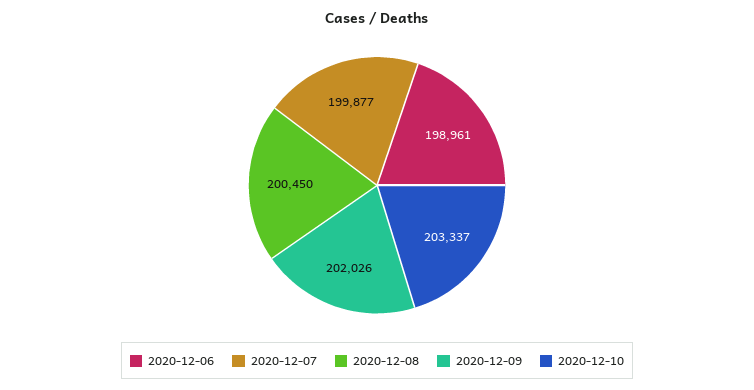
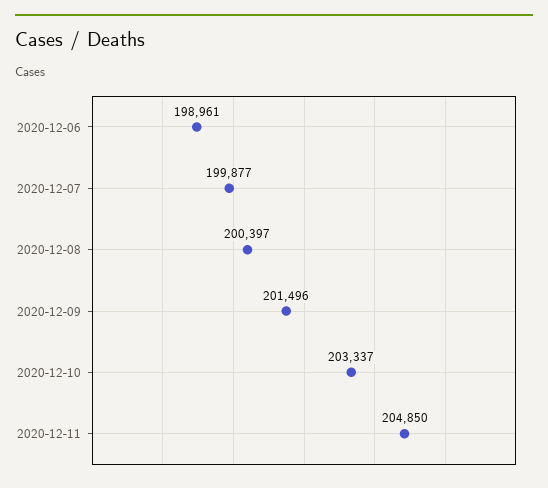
2020-12-08: 200450 -> 200397
2020-12-09: 202026 -> 201496
2020-12-11: none -> 204850

